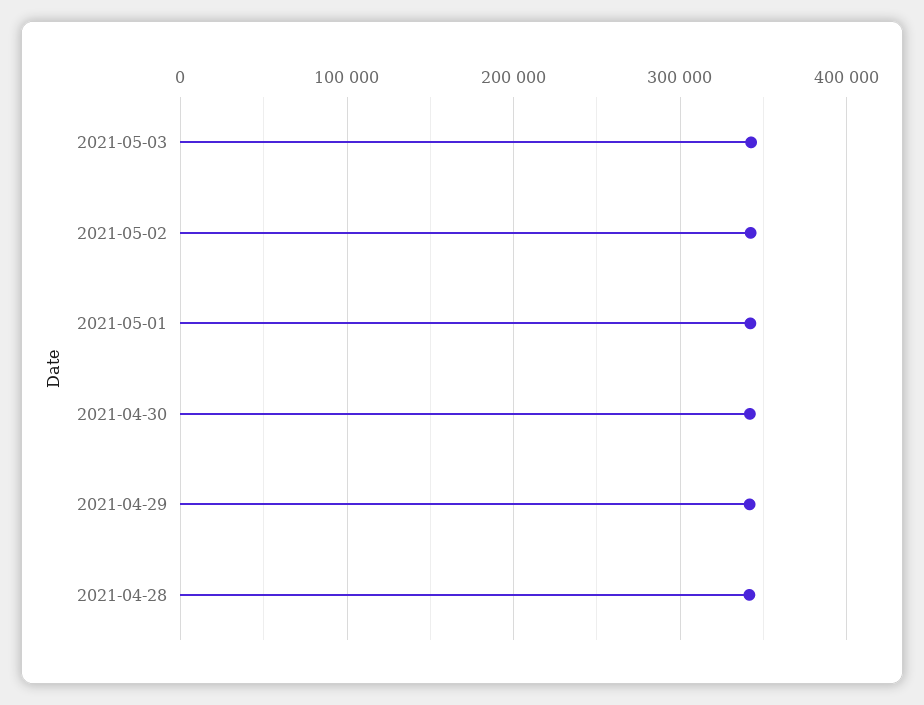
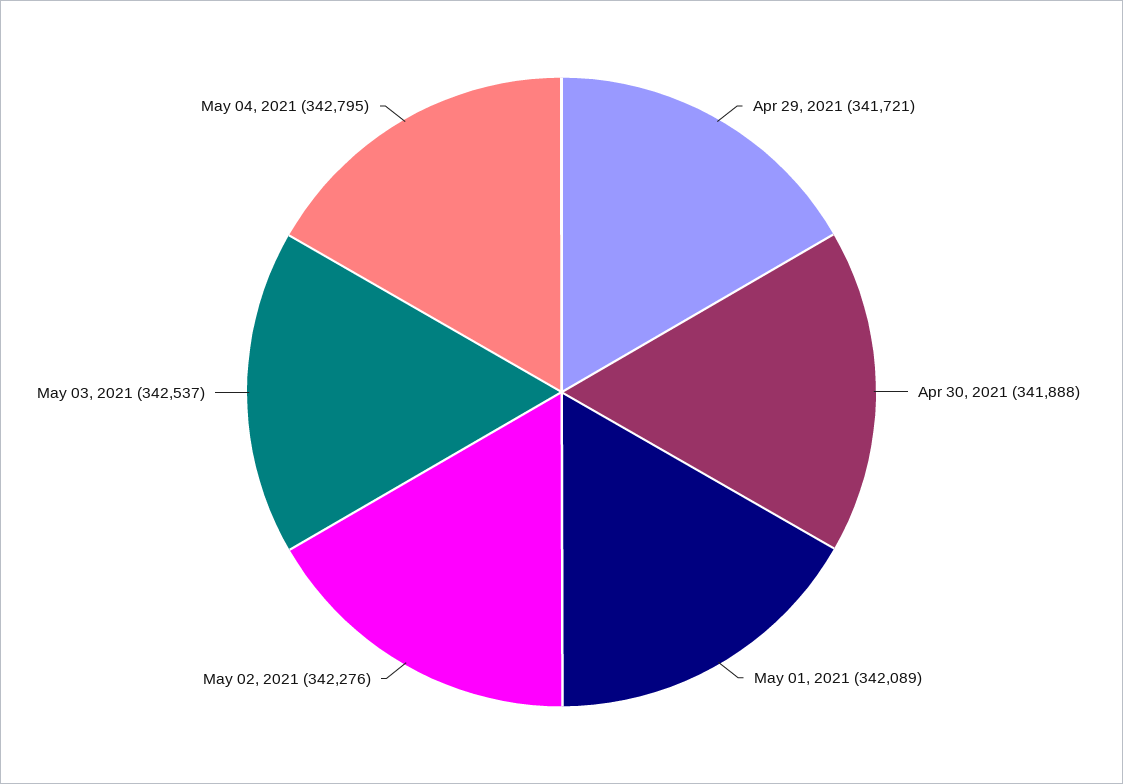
2021-04-28: 340000 -> none
May 04, 2021: none -> 342795

